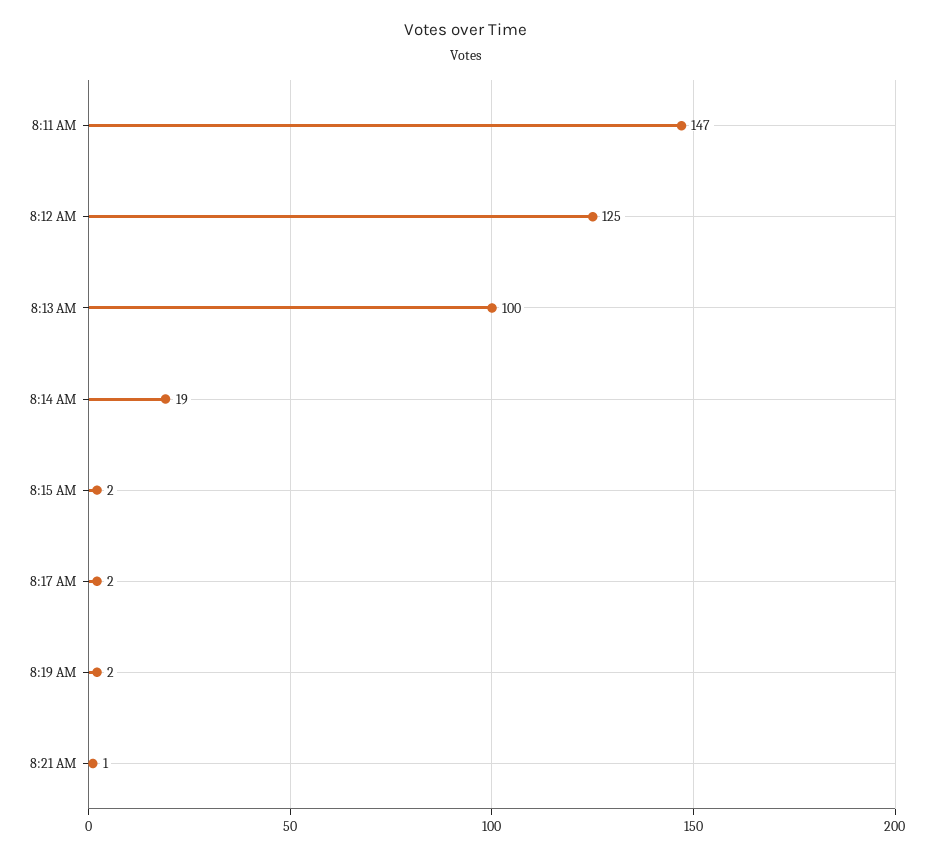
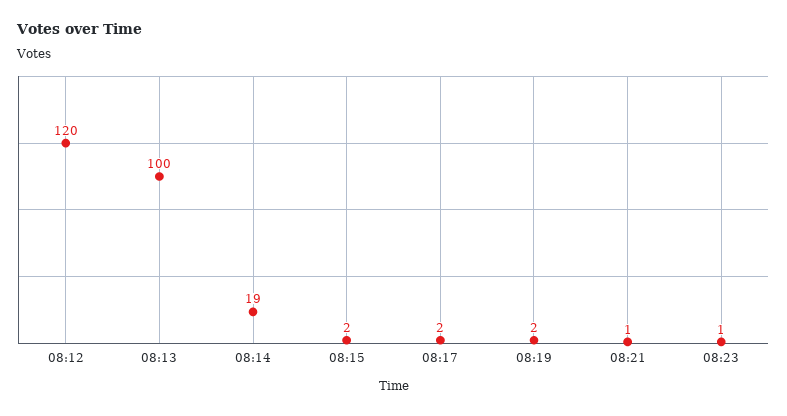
8:11 AM: 147 -> none
8:12 AM: 125 -> 120
08:23: none -> 1

